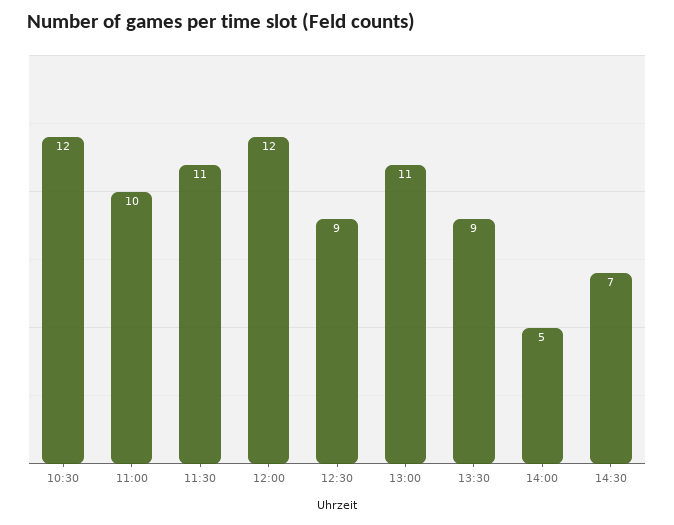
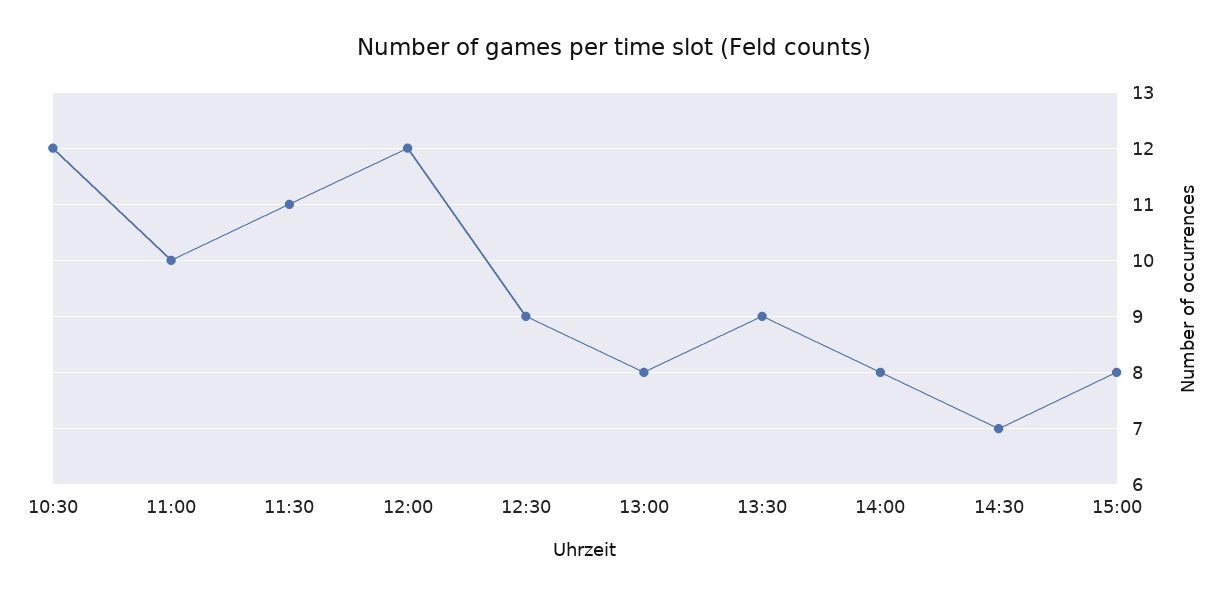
13:00: 11 -> 8
14:00: 5 -> 8
15:00: none -> 8

